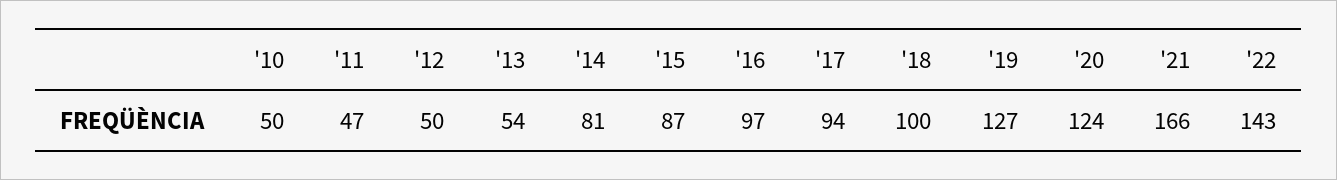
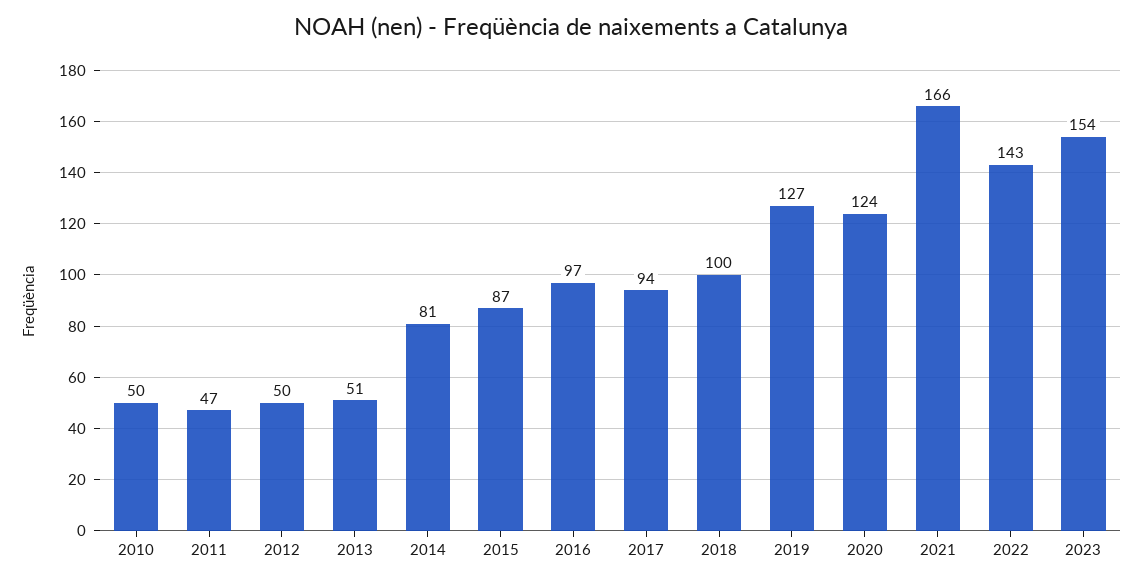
'13: 54 -> 51
2023: none -> 154

